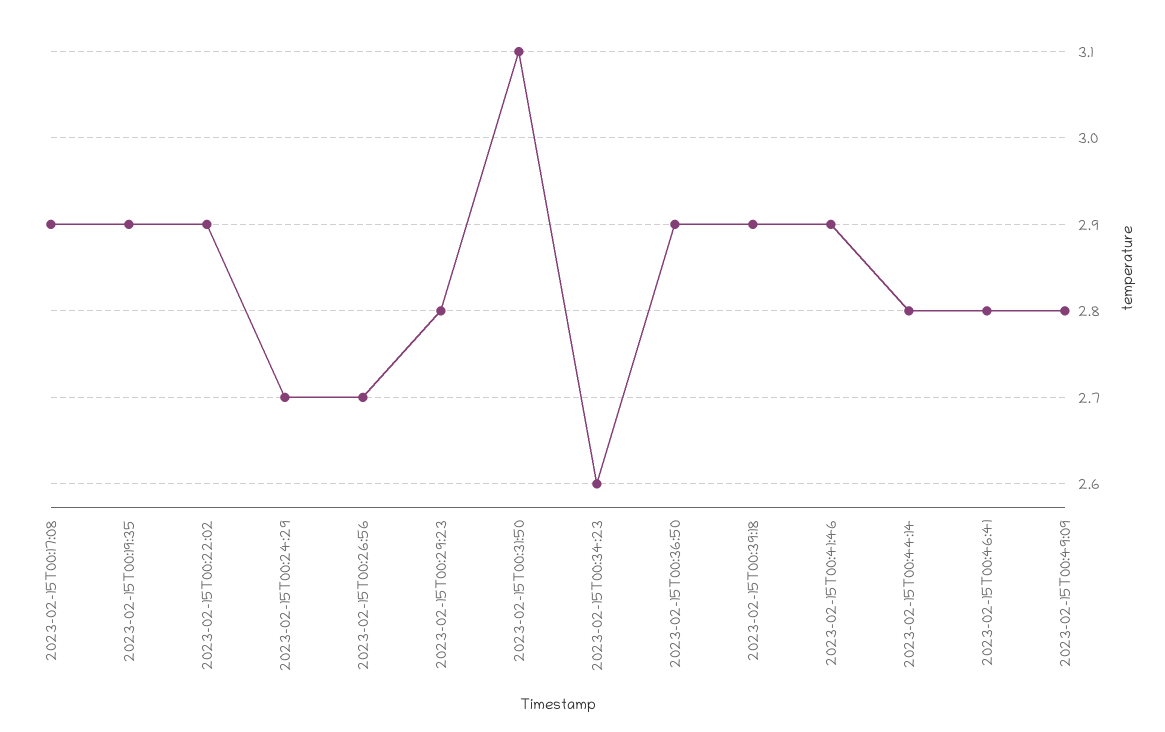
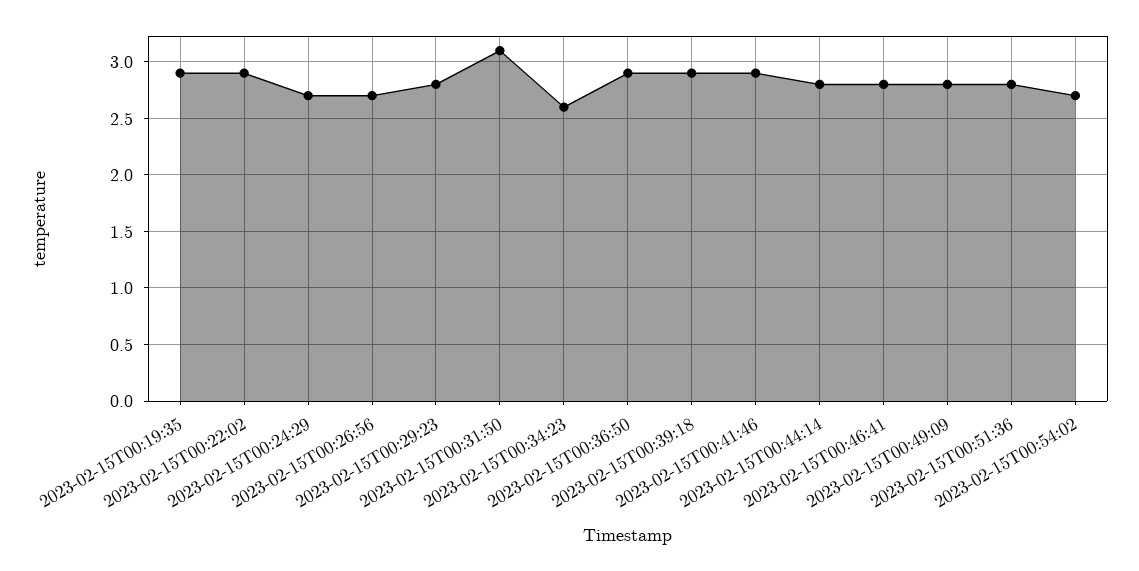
2023-02-15T00:17:08: 2.9 -> none
2023-02-15T00:51:36: none -> 2.8
2023-02-15T00:54:02: none -> 2.7

